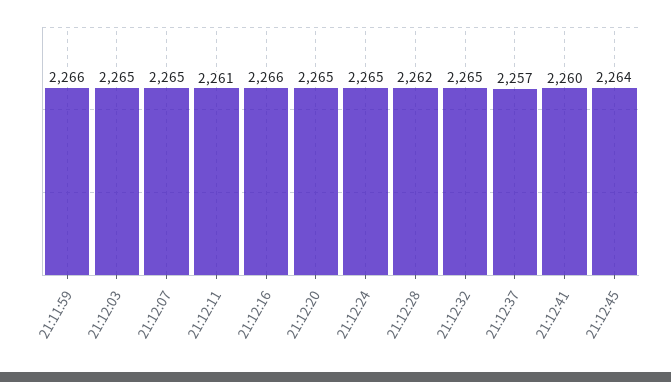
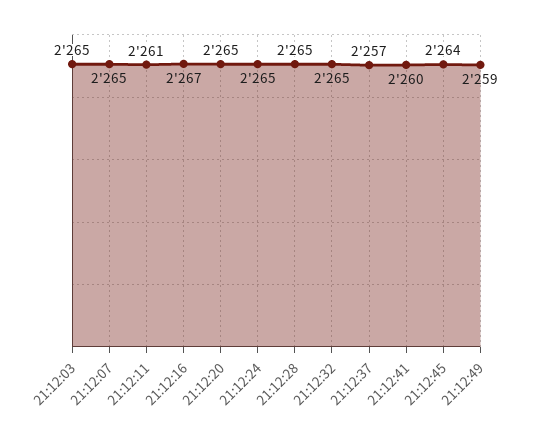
21:11:59: 2266 -> none
21:12:16: 2266 -> 2267
21:12:28: 2262 -> 2265
21:12:49: none -> 2259

